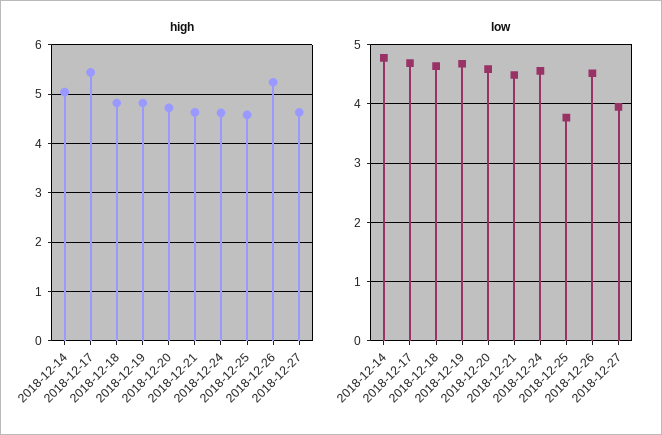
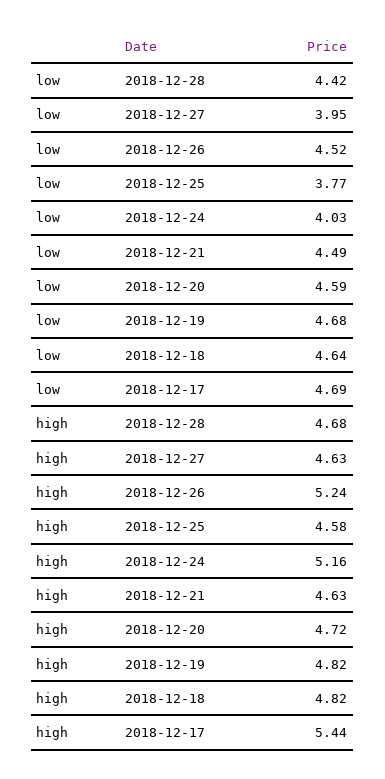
high, 2018-12-14: 5 -> none
high, 2018-12-24: 4.6 -> 5.16
low, 2018-12-14: 4.8 -> none
low, 2018-12-24: 4.6 -> 4.03
low, 2018-12-28: none -> 4.42
high, 2018-12-28: none -> 4.68

